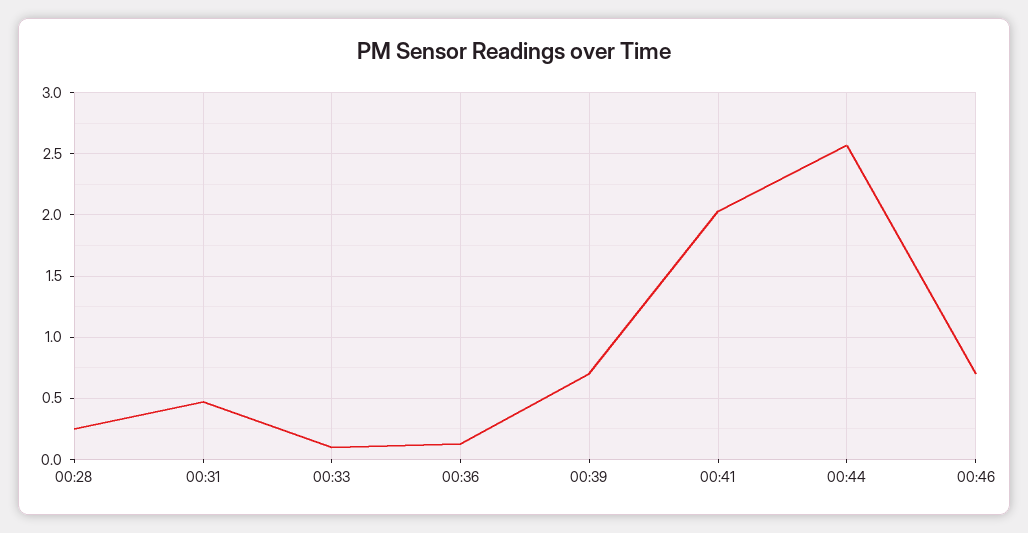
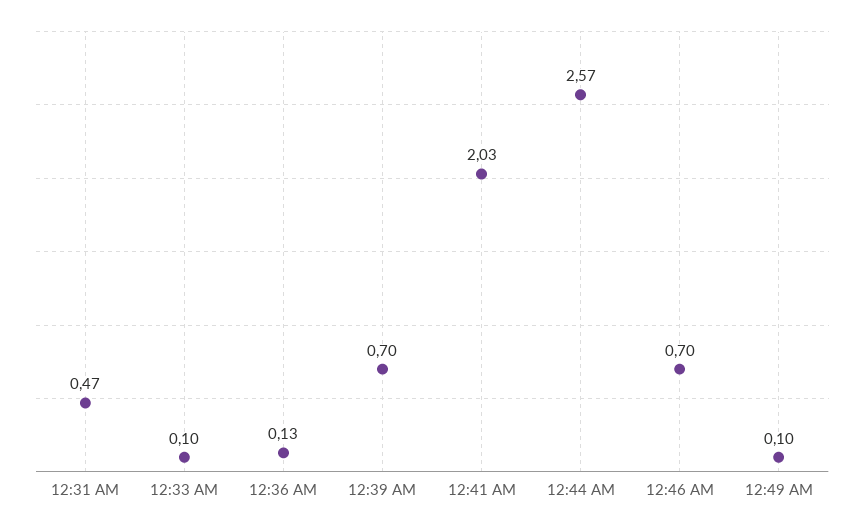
00:28: 0.25 -> none
12:49 AM: none -> 0.1

